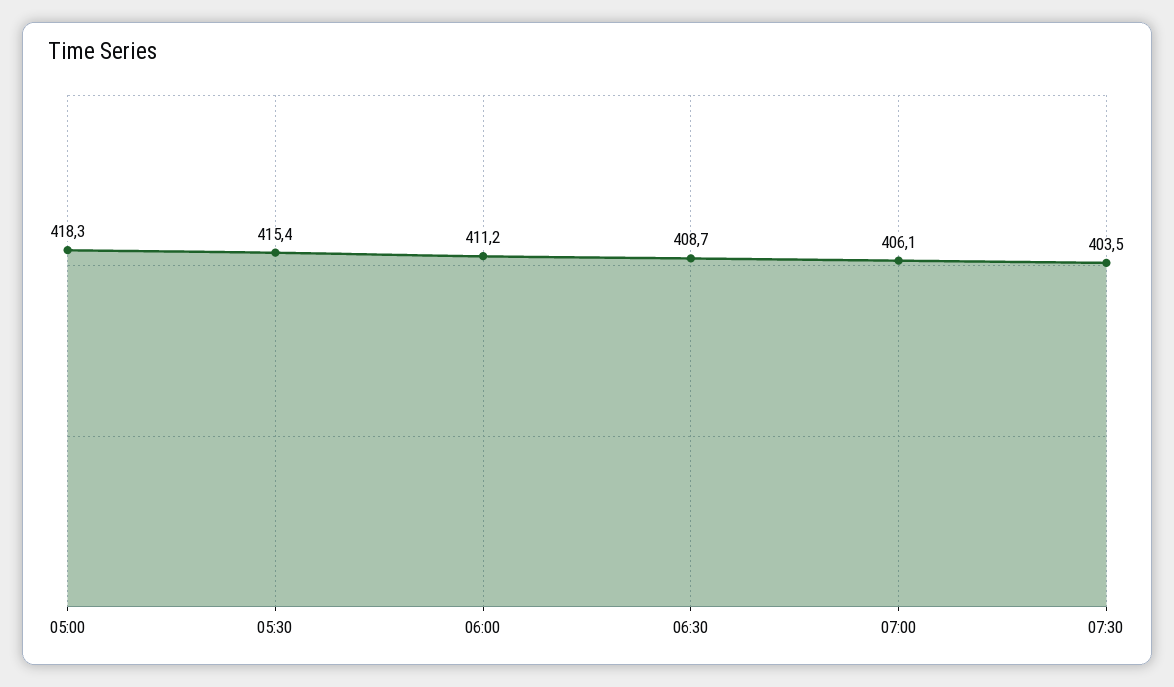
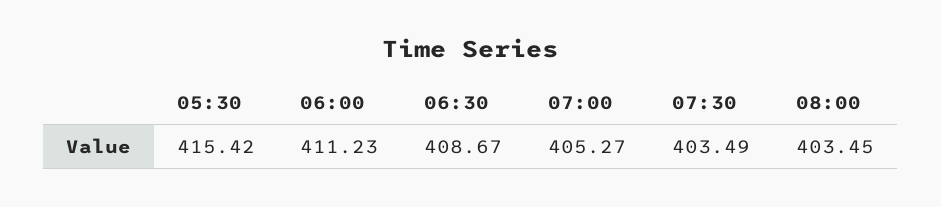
05:00: 418.3 -> none
07:00: 406.1 -> 405.27
08:00: none -> 403.45

